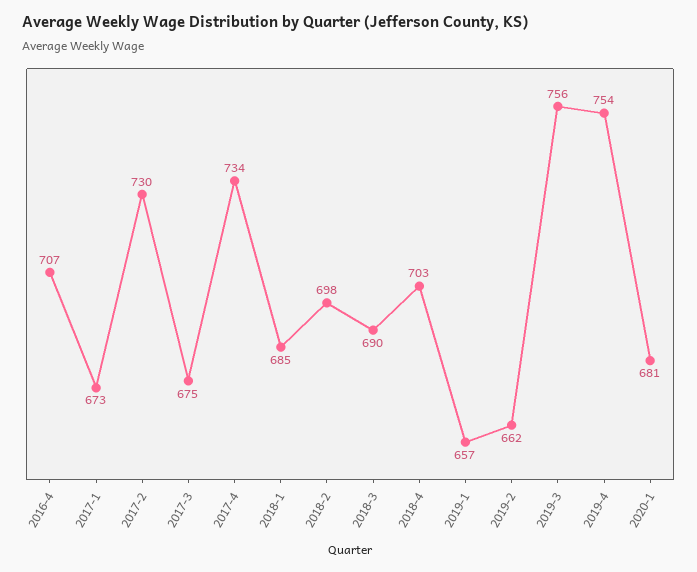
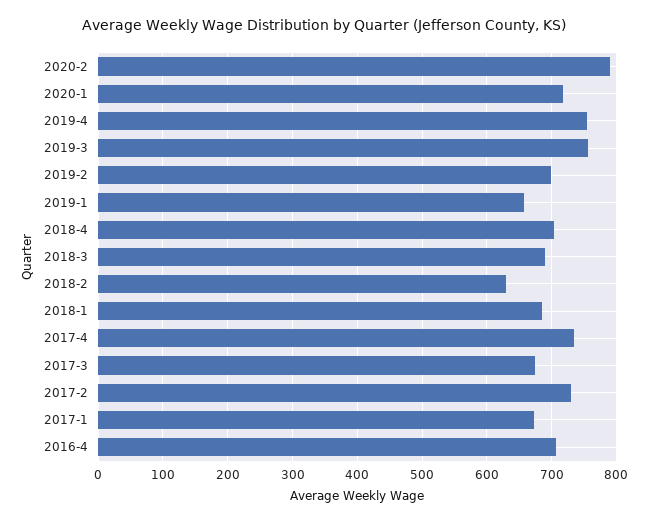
2018-2: 698 -> 630
2019-2: 662 -> 700
2020-1: 681 -> 720
2020-2: none -> 790

